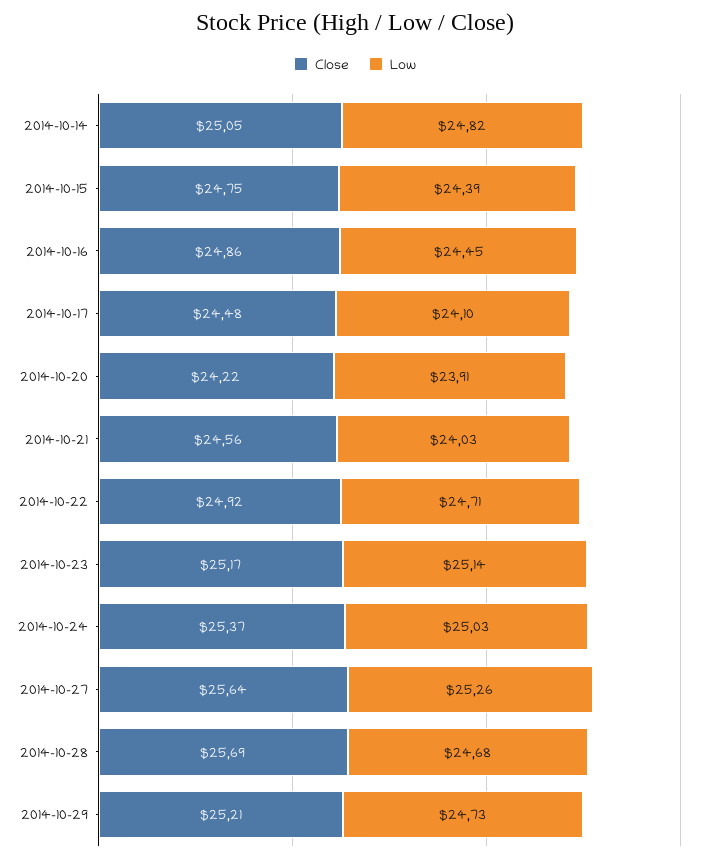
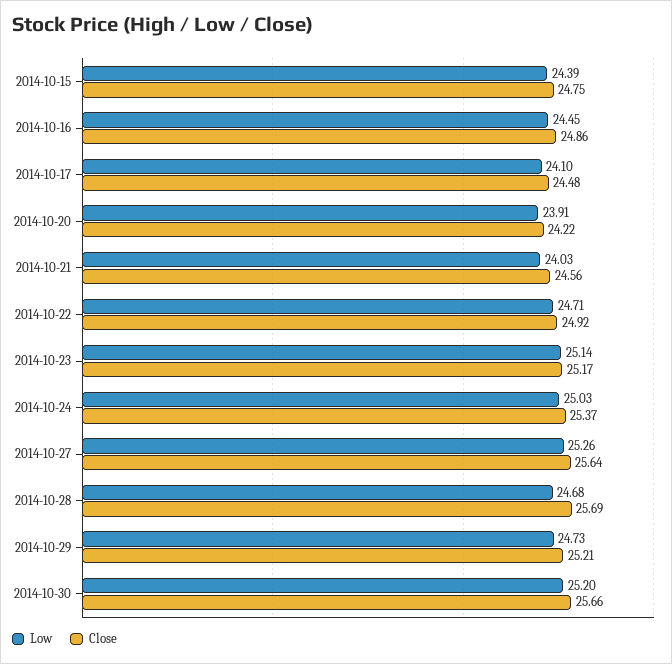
Close, 2014-10-14: 25.05 -> none
Low, 2014-10-14: 24.82 -> none
Low, 2014-10-30: none -> 25.2
Close, 2014-10-30: none -> 25.66

